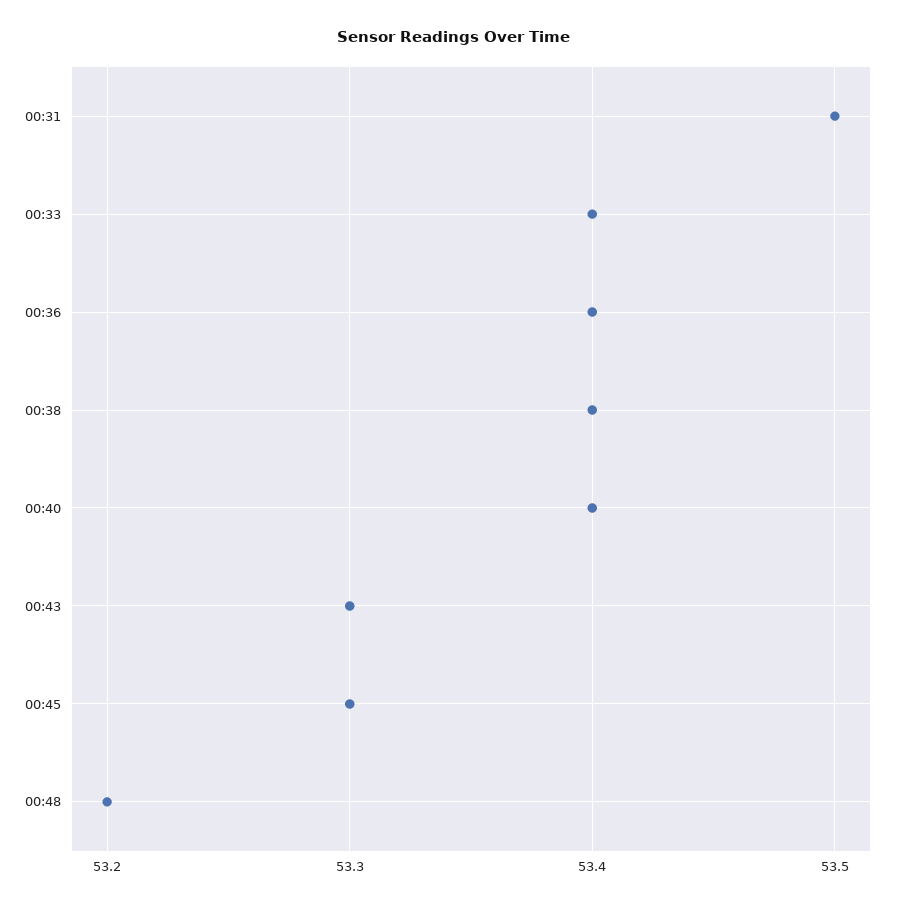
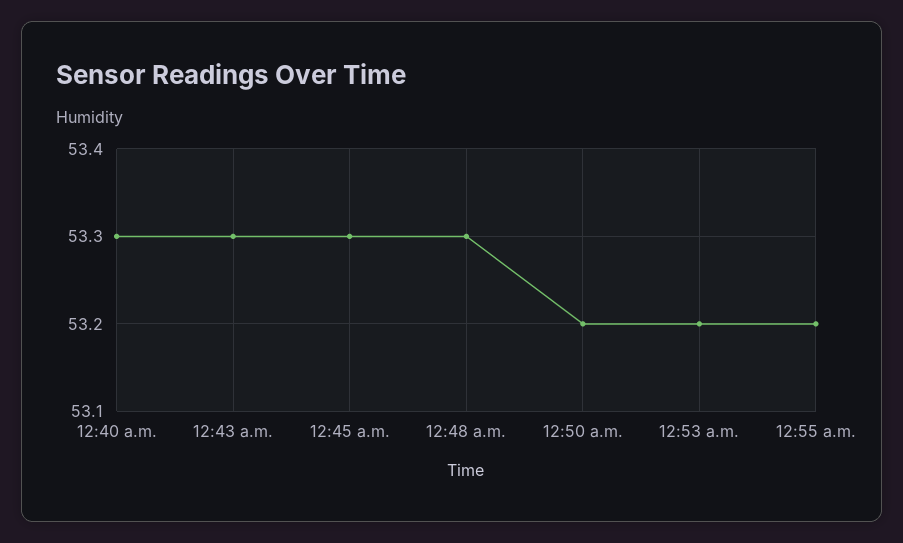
00:31: 53.5 -> none
00:33: 53.4 -> none
00:36: 53.4 -> none
00:38: 53.4 -> none
00:40: 53.4 -> 53.3
00:48: 53.2 -> 53.3
12:50 a.m.: none -> 53.2
12:53 a.m.: none -> 53.2
12:55 a.m.: none -> 53.2

